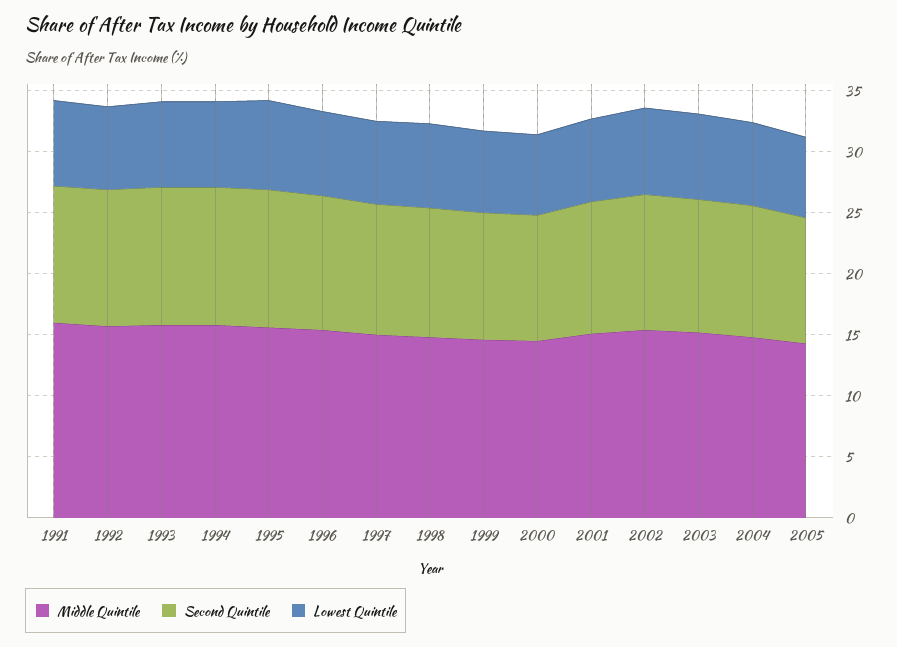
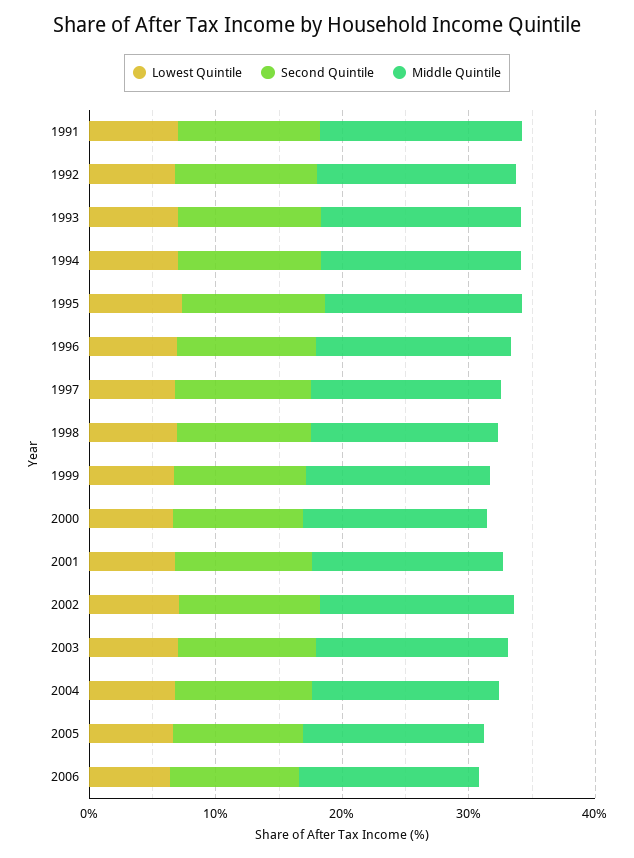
Lowest Quintile, 2006: none -> 6
Second Quintile, 2006: none -> 10
Middle Quintile, 2006: none -> 14

